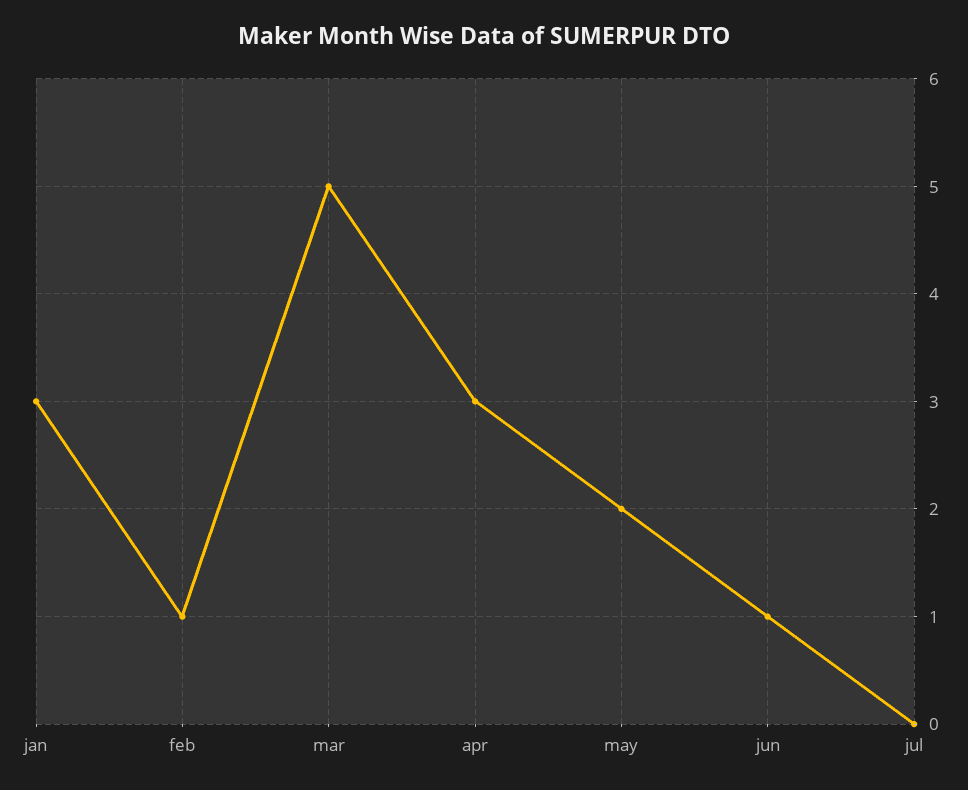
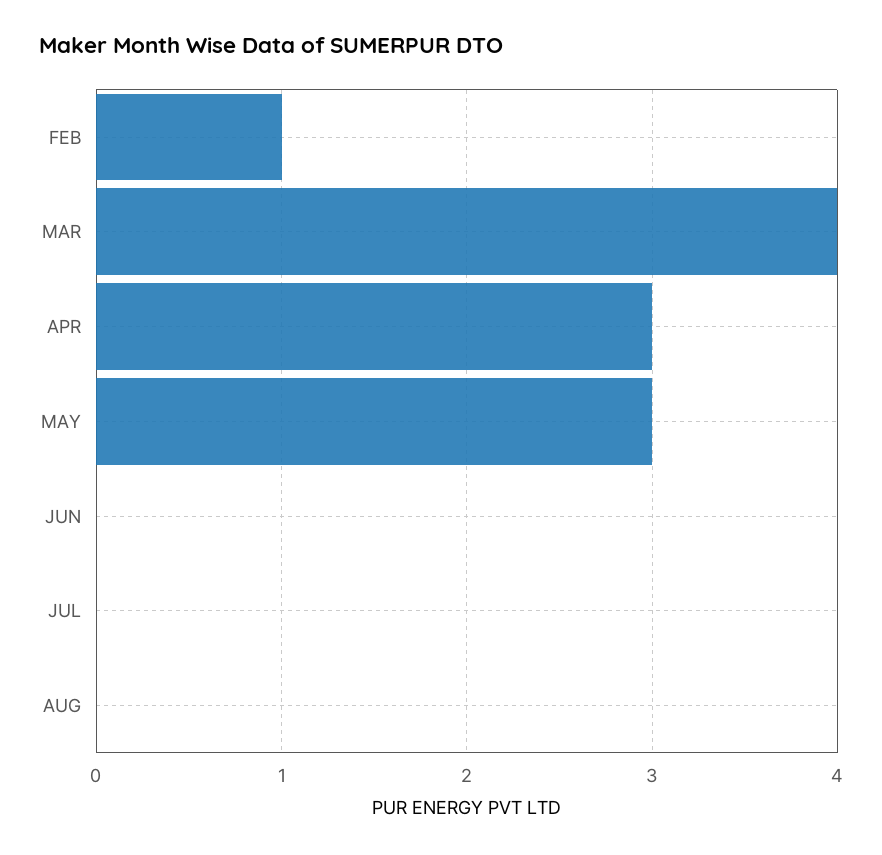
jan: 3 -> none
mar: 5 -> 4
may: 2 -> 3
jun: 1 -> 0
AUG: none -> 0

